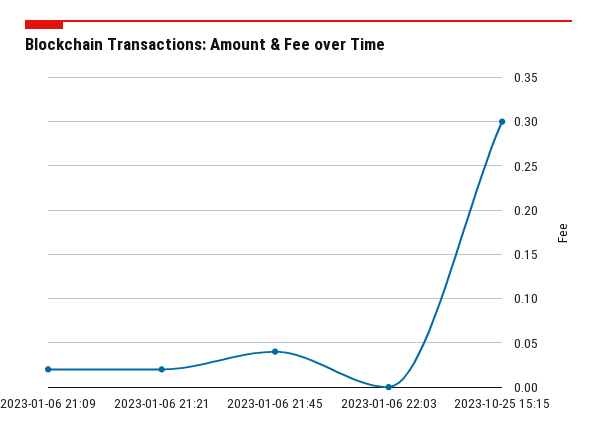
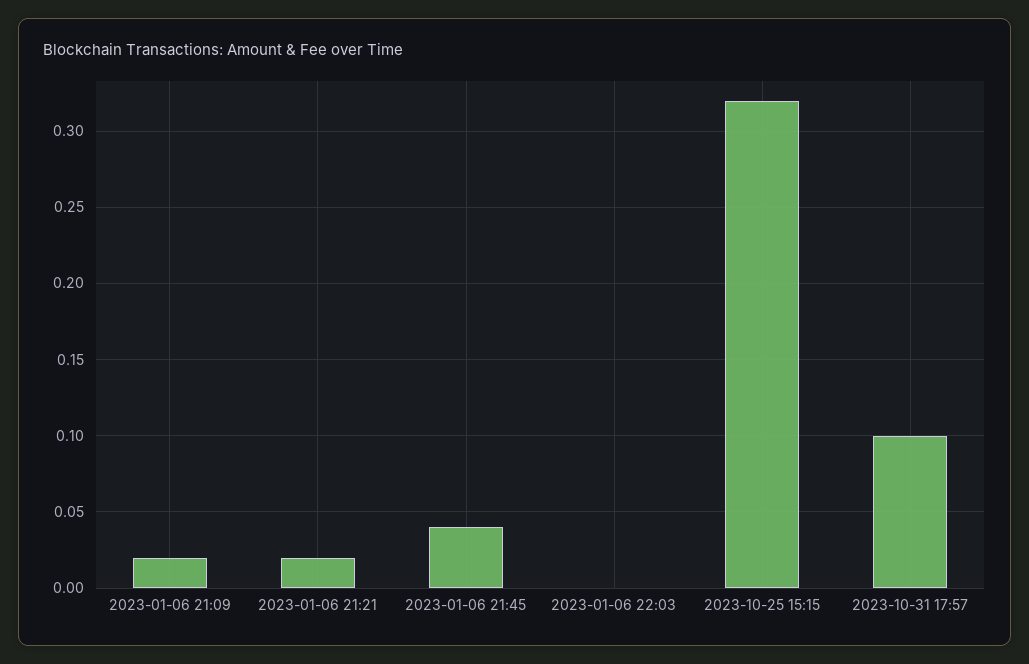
2023-10-25 15:15: 0.3 -> 0.32
2023-10-31 17:57: none -> 0.1

